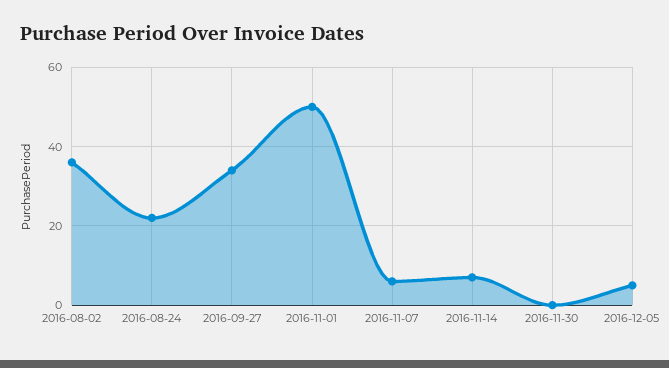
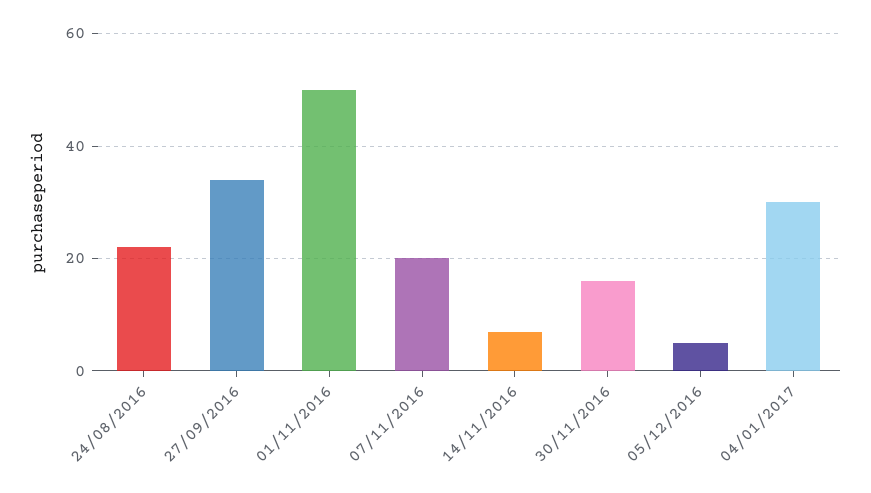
2016-08-02: 35 -> none
2016-11-07: 5 -> 20
2016-11-30: 0 -> 15
04/01/2017: none -> 30

